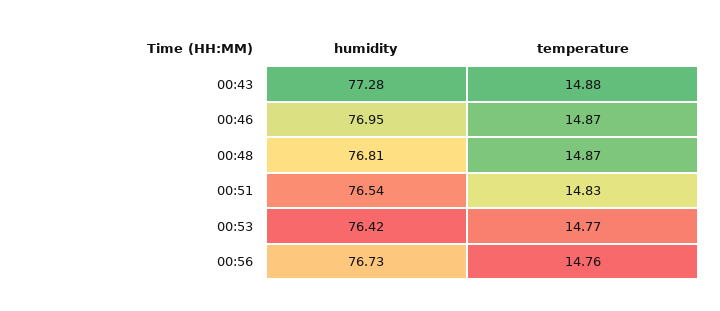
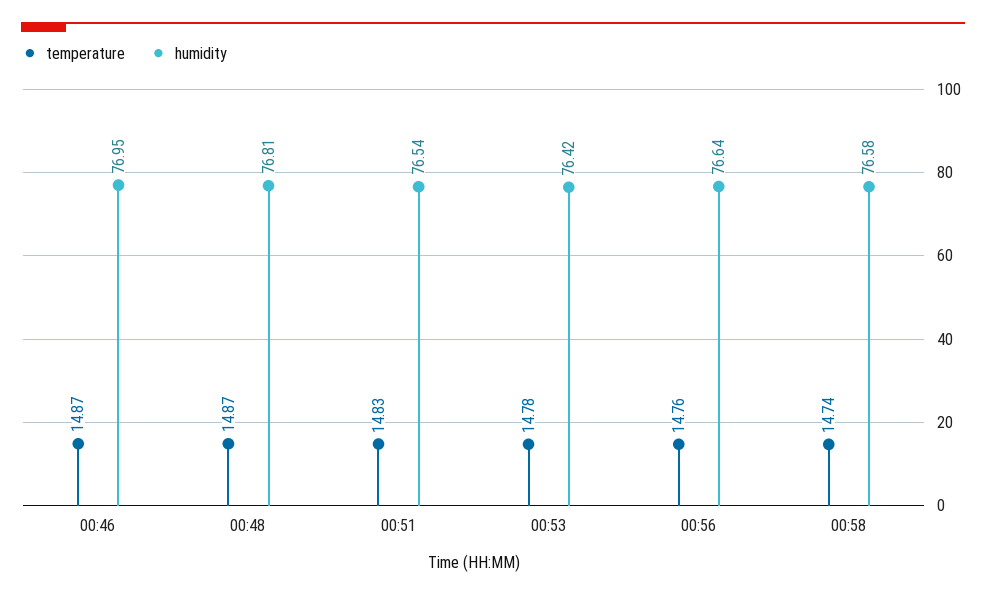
humidity, 00:43: 77.28 -> none
temperature, 00:43: 14.88 -> none
temperature, 00:53: 14.77 -> 14.78
humidity, 00:56: 76.73 -> 76.64
temperature, 00:58: none -> 14.74
humidity, 00:58: none -> 76.58

